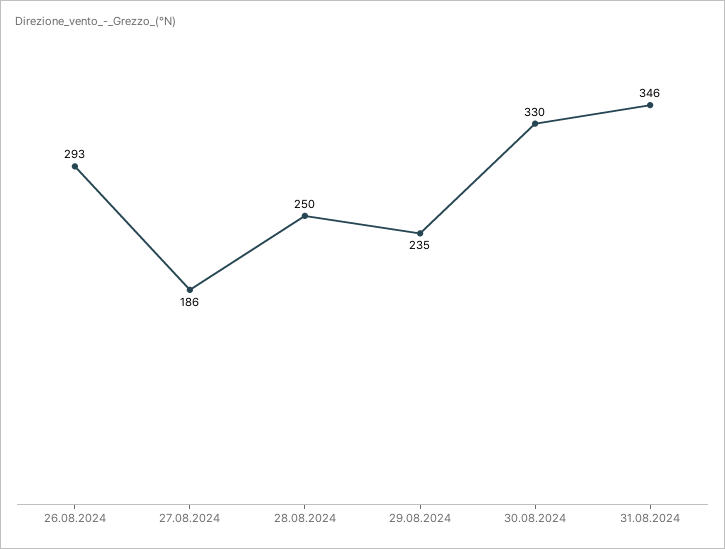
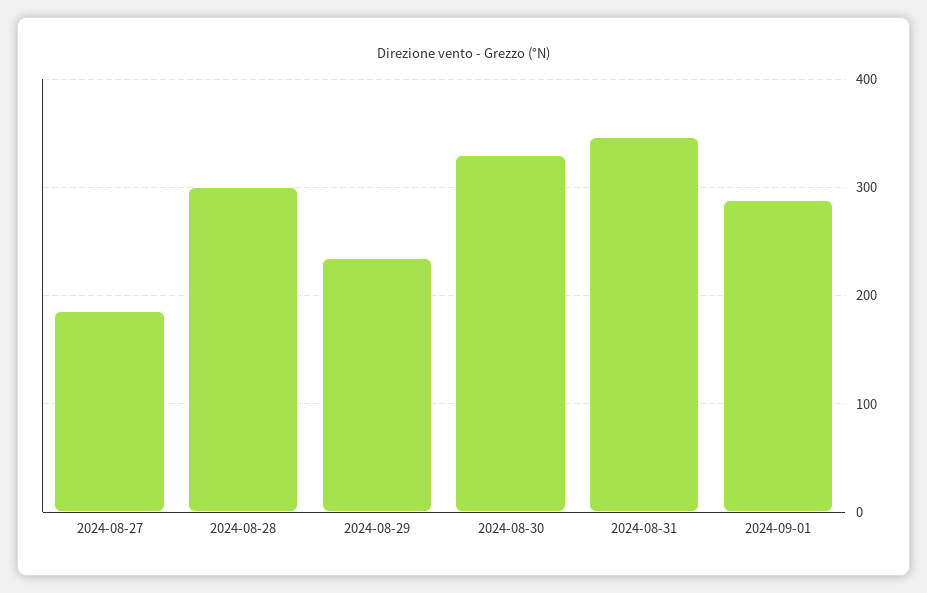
26.08.2024: 293 -> none
28.08.2024: 250 -> 300
2024-09-01: none -> 290

